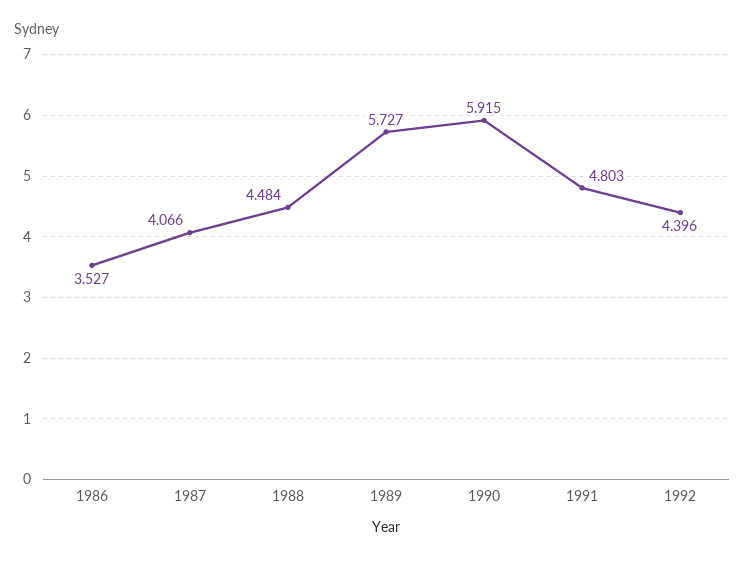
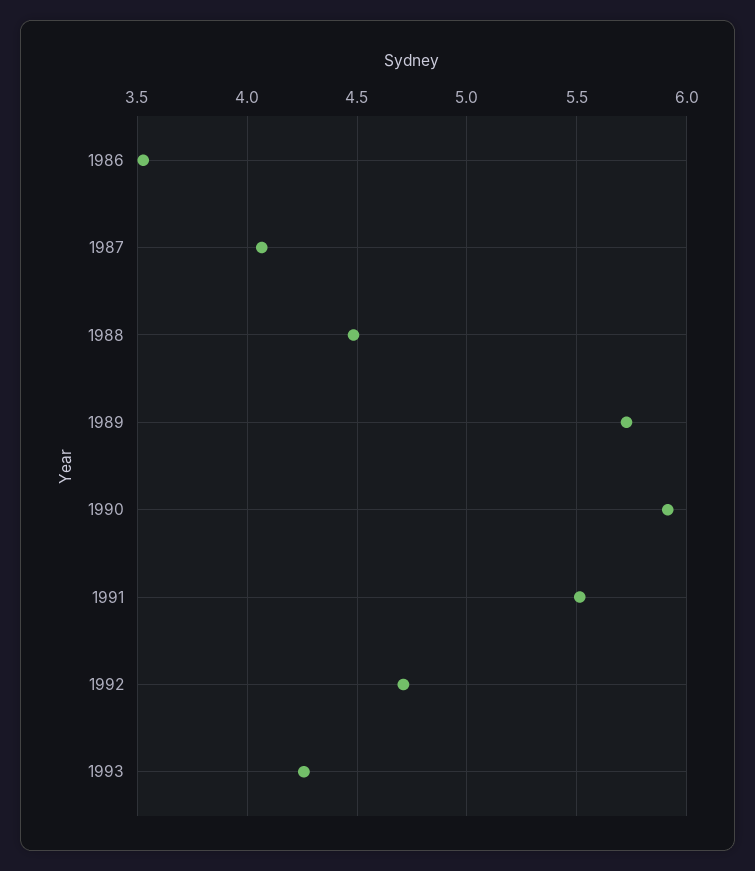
1991: 4.803 -> 5.5
1992: 4.396 -> 4.7
1993: none -> 4.25

